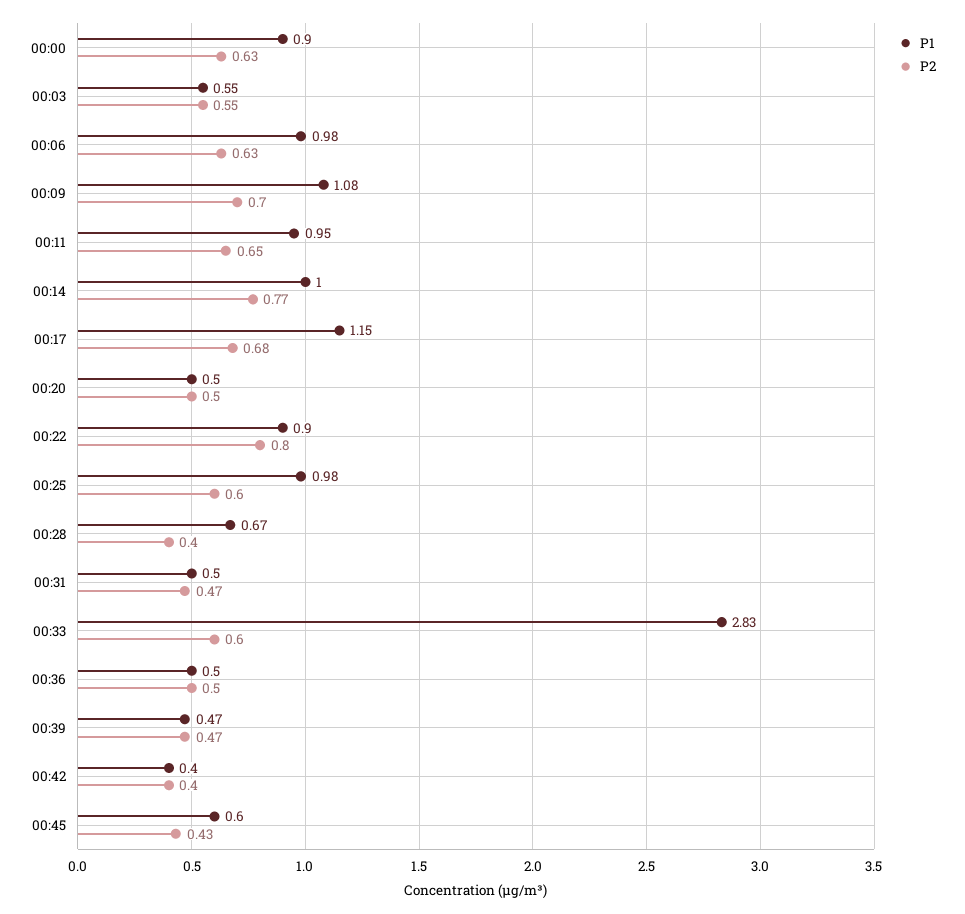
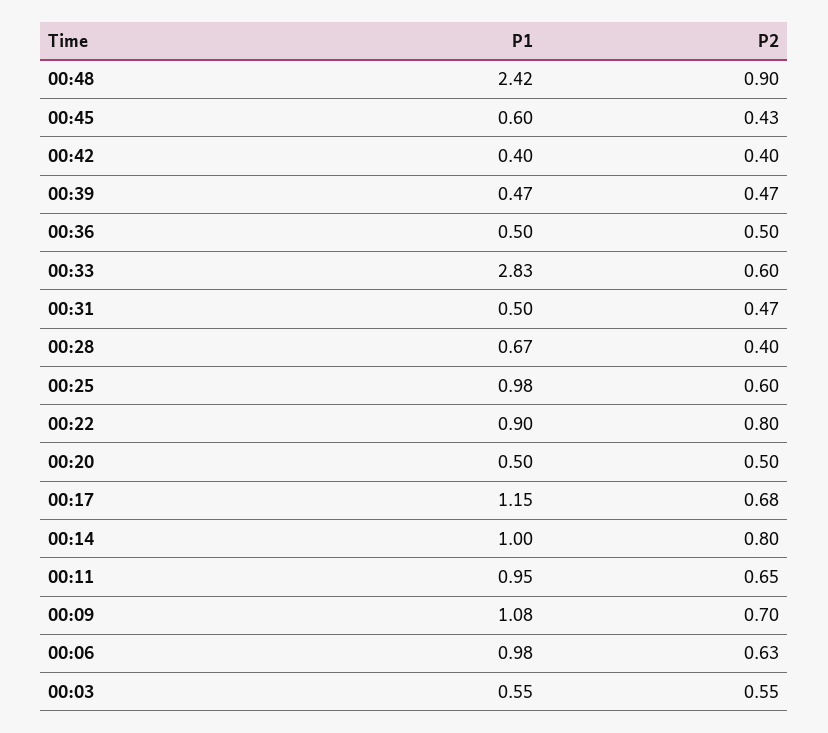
P1, 00:00: 0.9 -> none
P2, 00:00: 0.63 -> none
P2, 00:14: 0.77 -> 0.8
P1, 00:48: none -> 2.42
P2, 00:48: none -> 0.9

